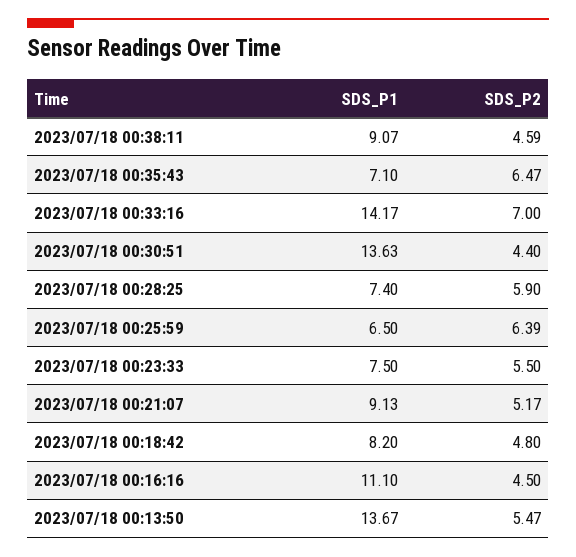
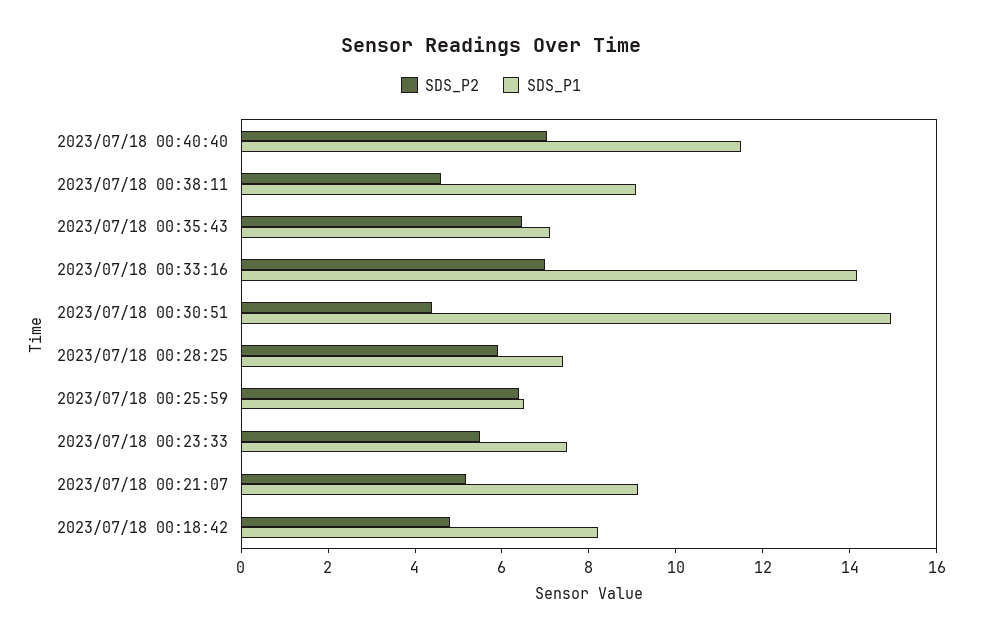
SDS_P1, 2023/07/18 00:30:51: 13.63 -> 15
SDS_P1, 2023/07/18 00:16:16: 11.1 -> none
SDS_P2, 2023/07/18 00:16:16: 4.5 -> none
SDS_P1, 2023/07/18 00:13:50: 13.67 -> none
SDS_P2, 2023/07/18 00:13:50: 5.47 -> none
SDS_P2, 2023/07/18 00:40:40: none -> 7
SDS_P1, 2023/07/18 00:40:40: none -> 11.5

